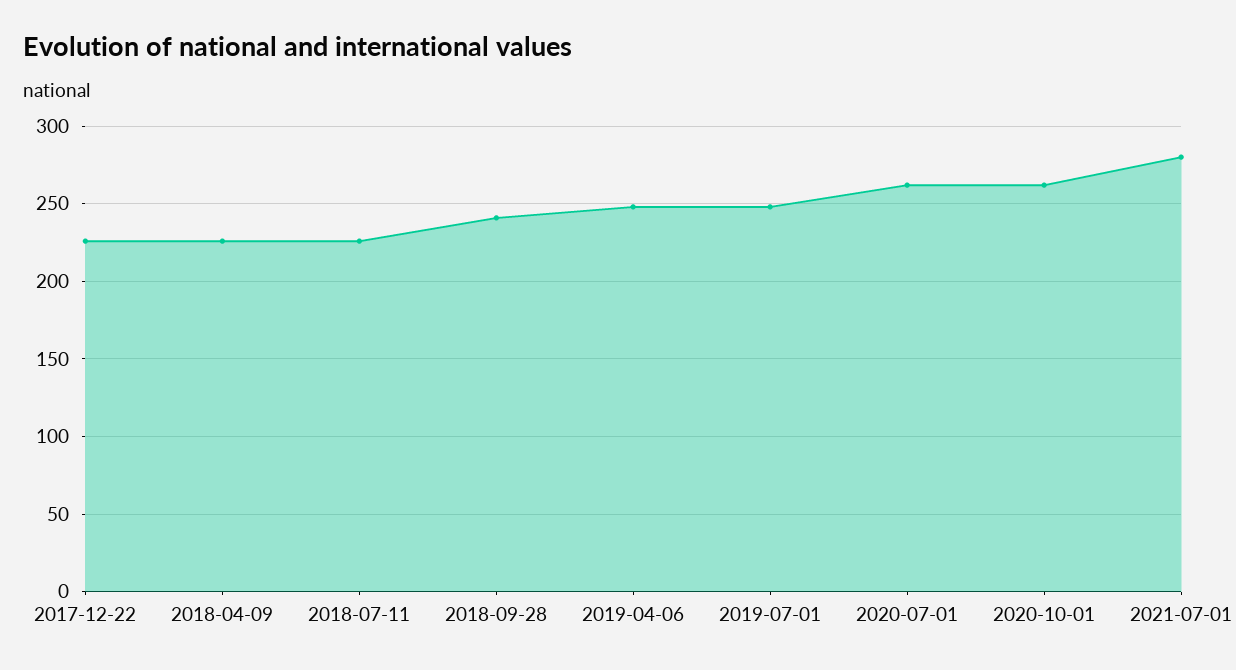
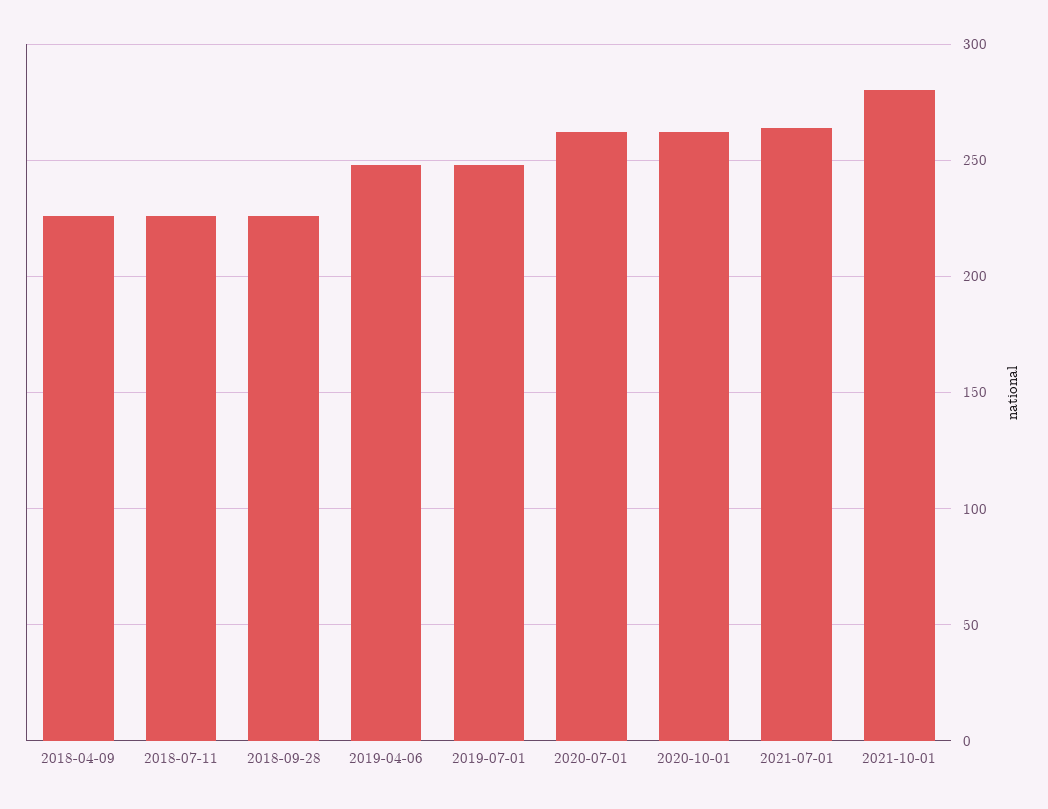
2017-12-22: 225 -> none
2018-09-28: 240 -> 225
2021-07-01: 280 -> 265
2021-10-01: none -> 280

